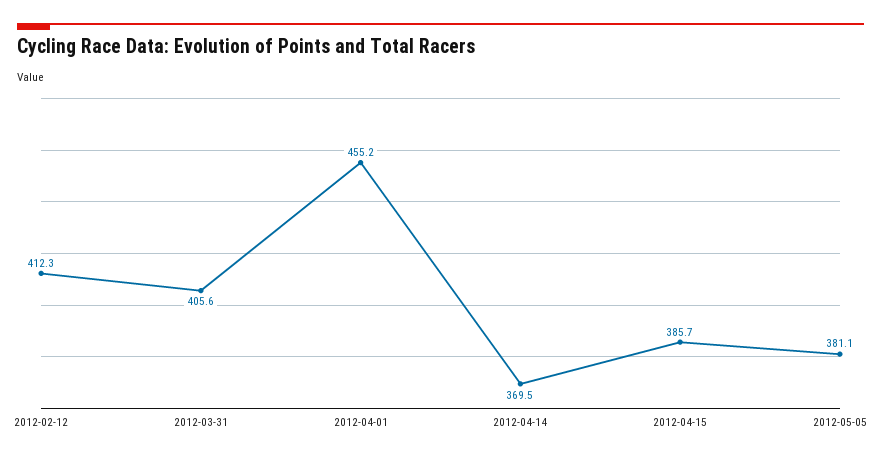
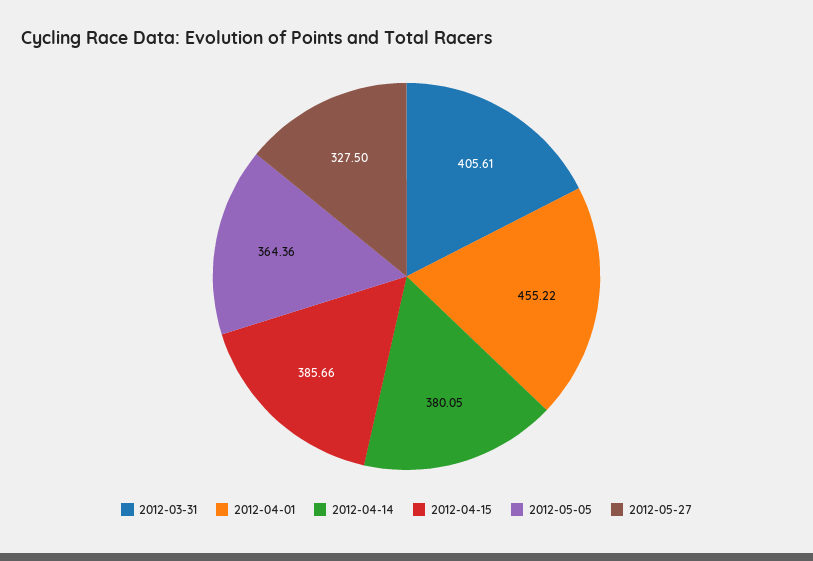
2012-02-12: 412.3 -> none
2012-04-14: 369.5 -> 380.05
2012-05-05: 381.1 -> 364.36
2012-05-27: none -> 327.5

